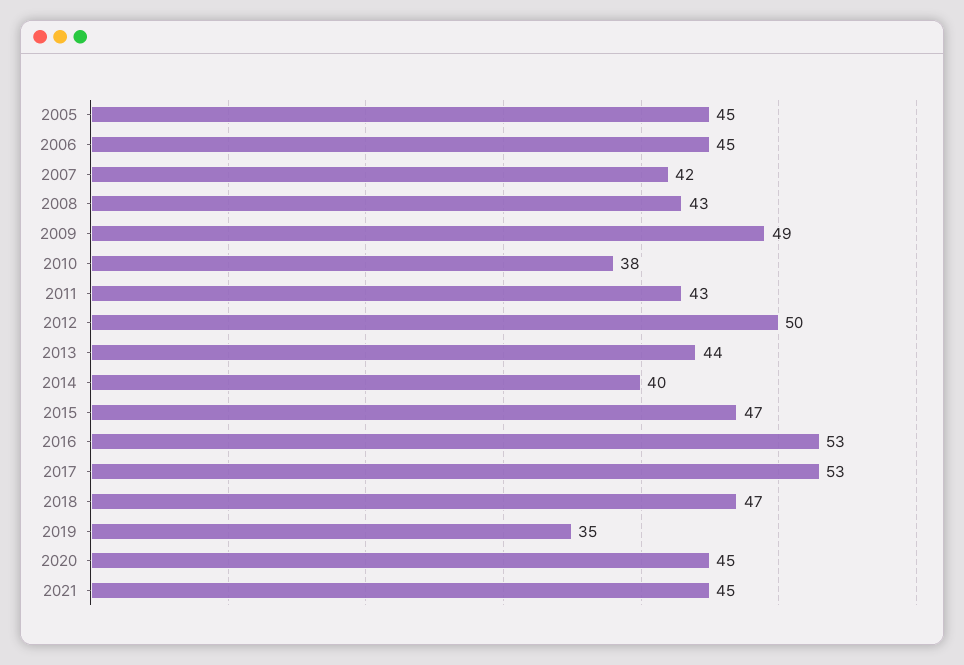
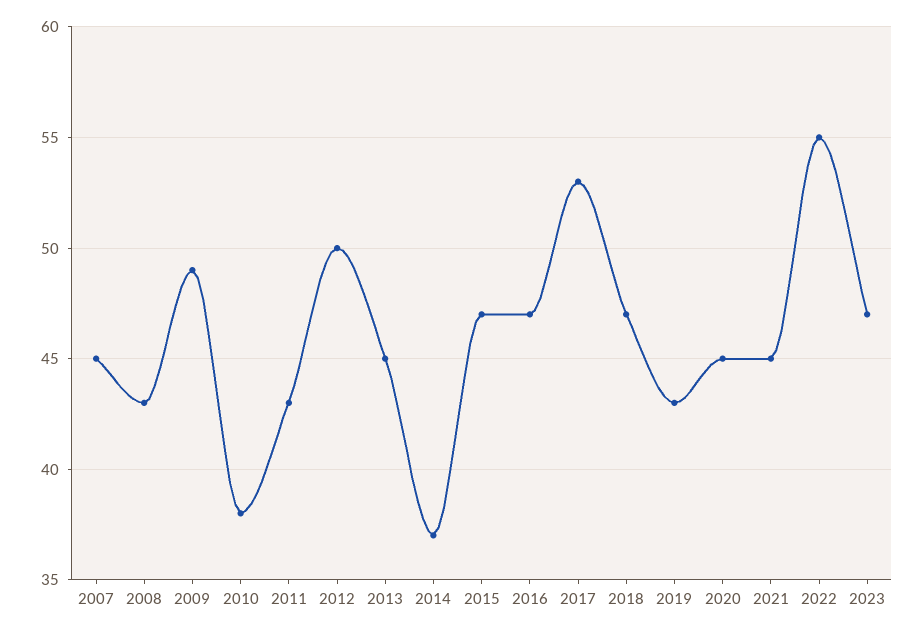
2005: 45 -> none
2006: 45 -> none
2007: 42 -> 45
2013: 44 -> 45
2014: 40 -> 37
2016: 53 -> 47
2019: 35 -> 43
2022: none -> 55
2023: none -> 47

